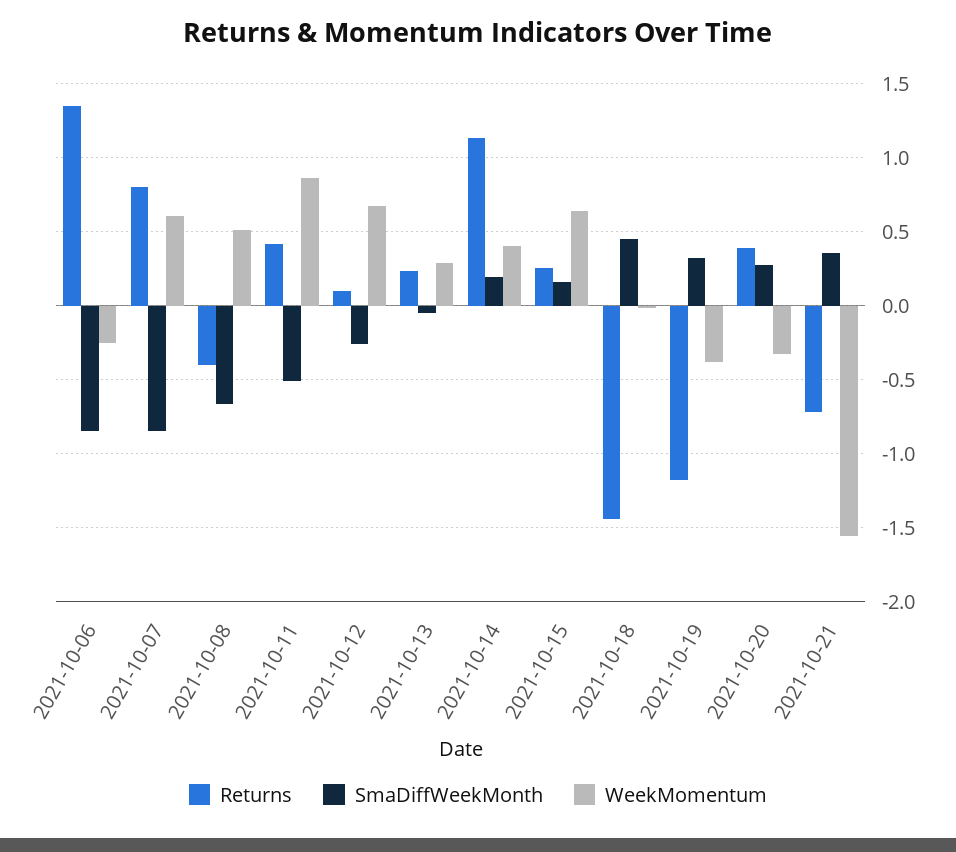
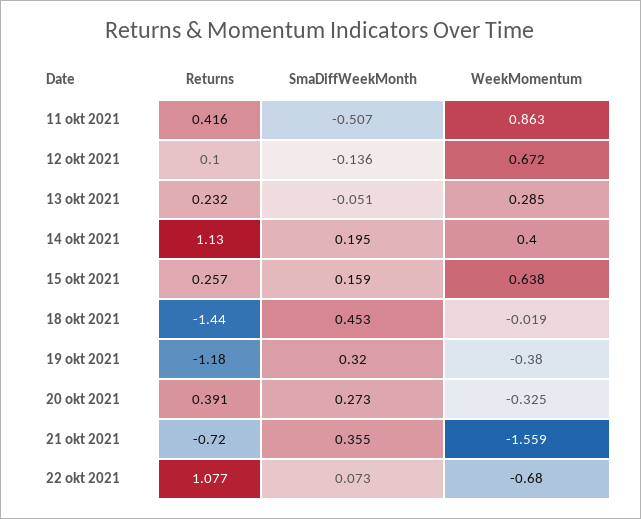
Returns, 2021-10-06: 1.35 -> none
SmaDiffWeekMonth, 2021-10-06: -0.85 -> none
WeekMomentum, 2021-10-06: -0.25 -> none
Returns, 2021-10-07: 0.8 -> none
SmaDiffWeekMonth, 2021-10-07: -0.85 -> none
WeekMomentum, 2021-10-07: 0.6 -> none
Returns, 2021-10-08: -0.4 -> none
SmaDiffWeekMonth, 2021-10-08: -0.65 -> none
WeekMomentum, 2021-10-08: 0.5 -> none
SmaDiffWeekMonth, 2021-10-12: -0.25 -> -0.136
Returns, 22 okt 2021: none -> 1.077
SmaDiffWeekMonth, 22 okt 2021: none -> 0.073
WeekMomentum, 22 okt 2021: none -> -0.68

